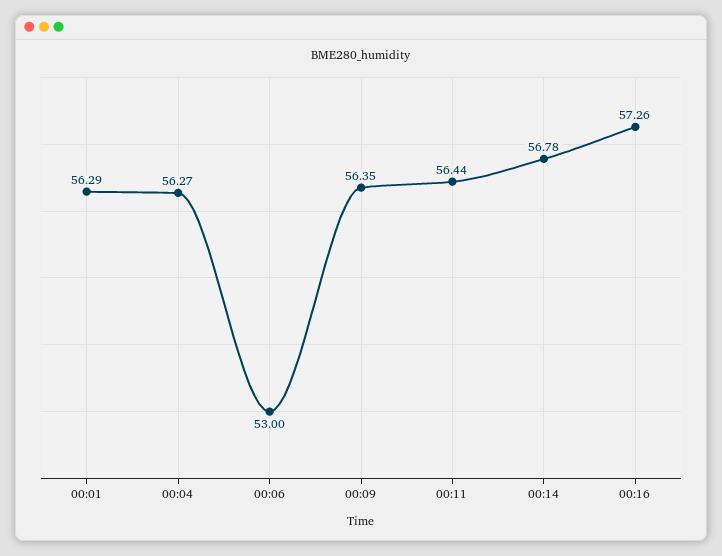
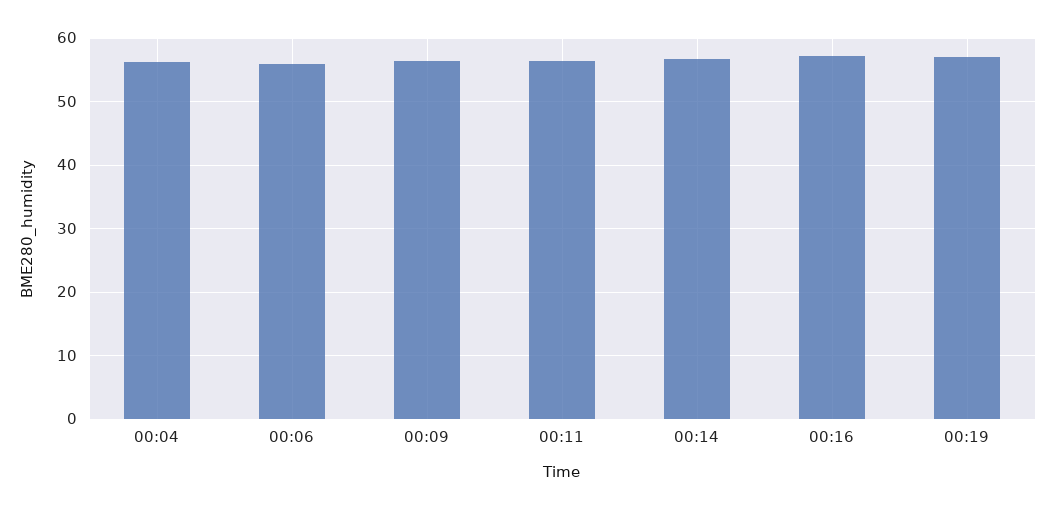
00:01: 56.29 -> none
00:06: 53 -> 56
00:19: none -> 57

